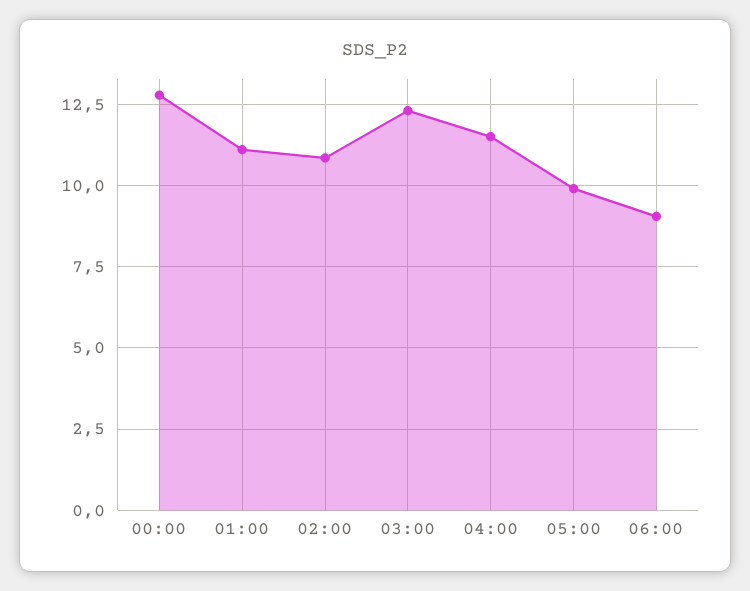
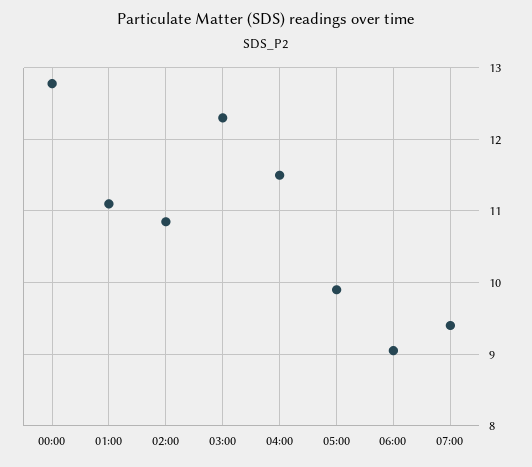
07:00: none -> 9.4

